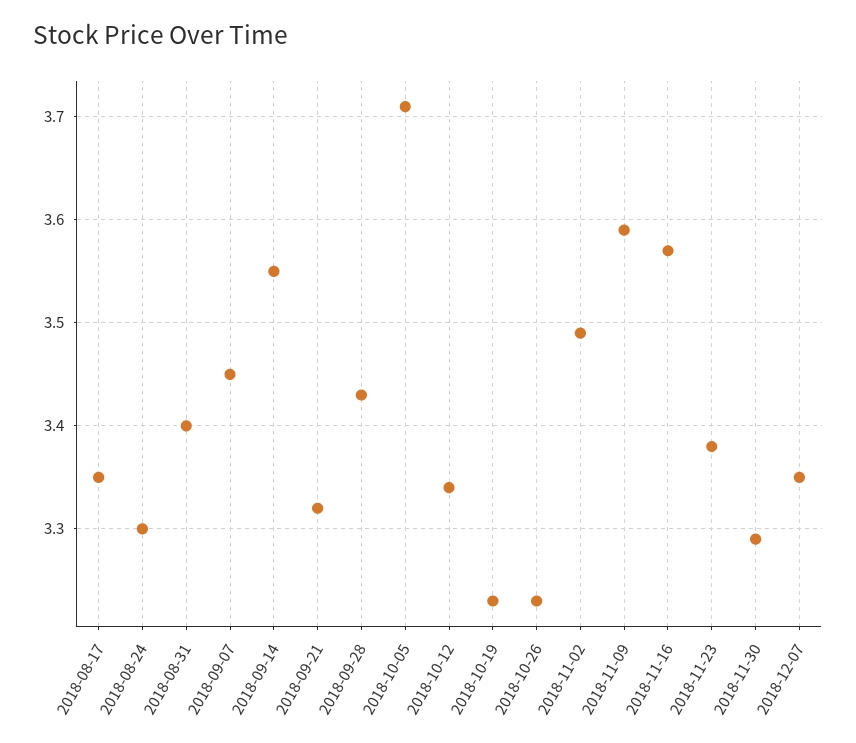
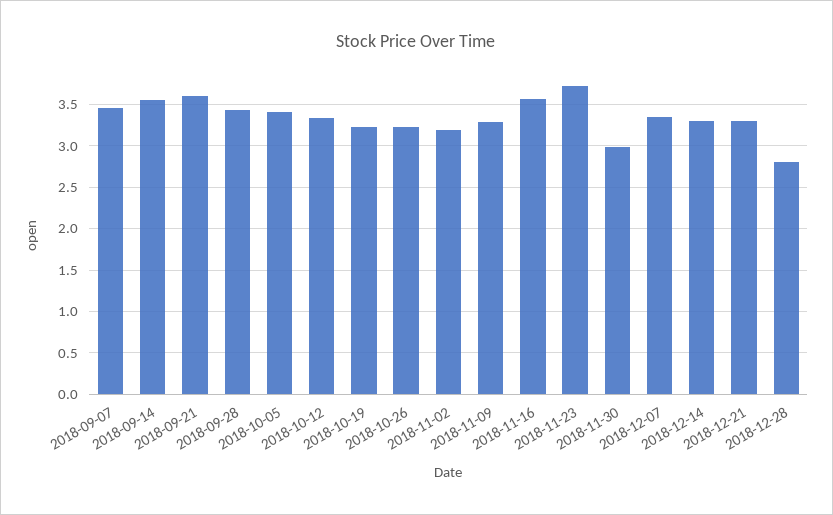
2018-08-17: 3.35 -> none
2018-08-24: 3.3 -> none
2018-08-31: 3.4 -> none
2018-09-21: 3.32 -> 3.6
2018-10-05: 3.71 -> 3.4
2018-11-02: 3.49 -> 3.2
2018-11-09: 3.59 -> 3.3
2018-11-23: 3.38 -> 3.7
2018-11-30: 3.29 -> 3
2018-12-14: none -> 3.3
2018-12-21: none -> 3.3
2018-12-28: none -> 2.8

